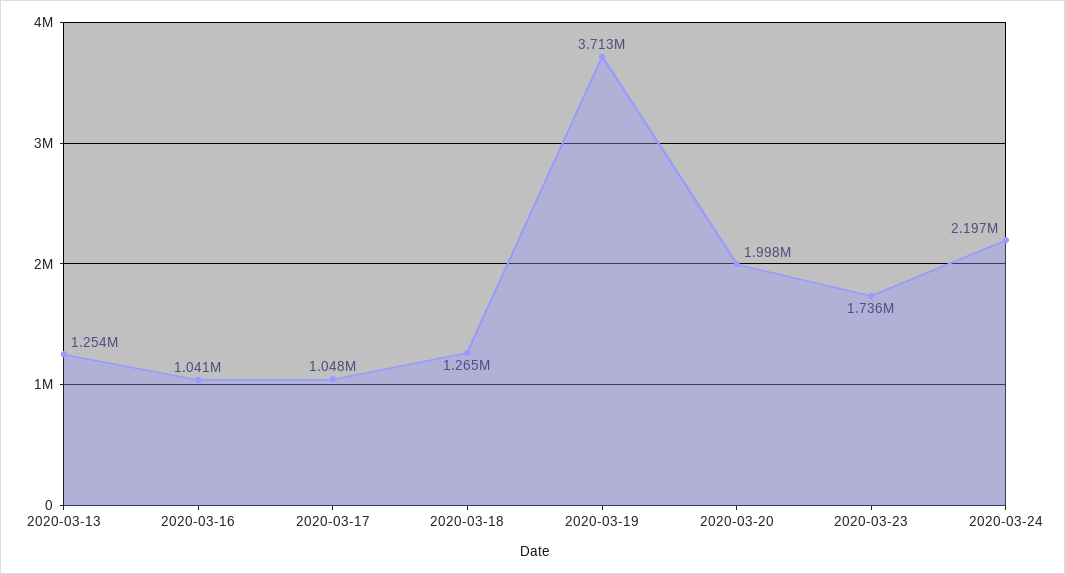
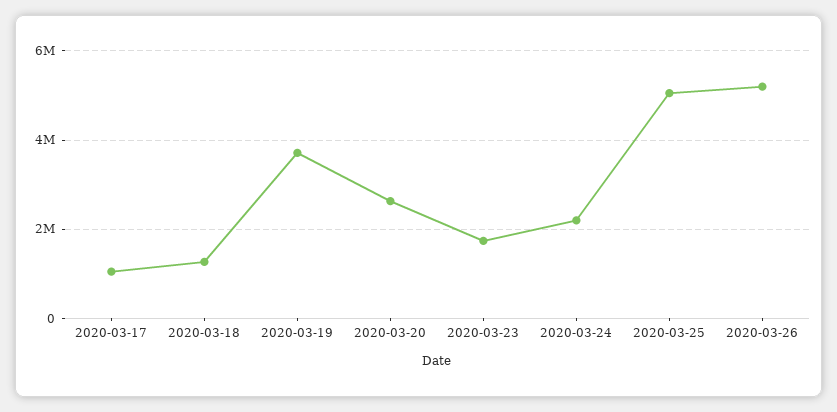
2020-03-13: 1254000 -> none
2020-03-16: 1041000 -> none
2020-03-20: 1998000 -> 2600000
2020-03-25: none -> 5000000
2020-03-26: none -> 5200000

